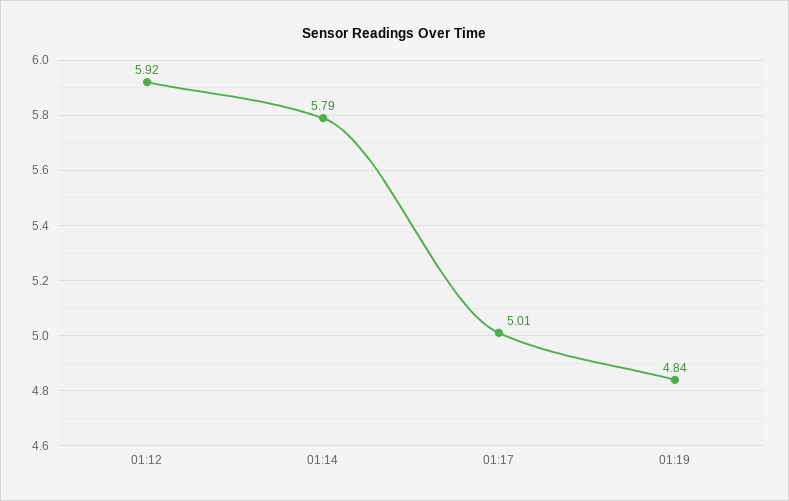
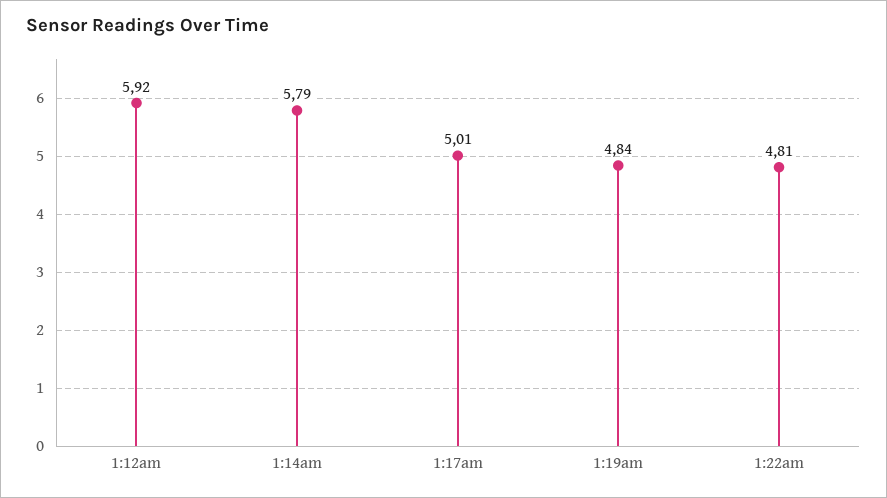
1:22am: none -> 4.81

